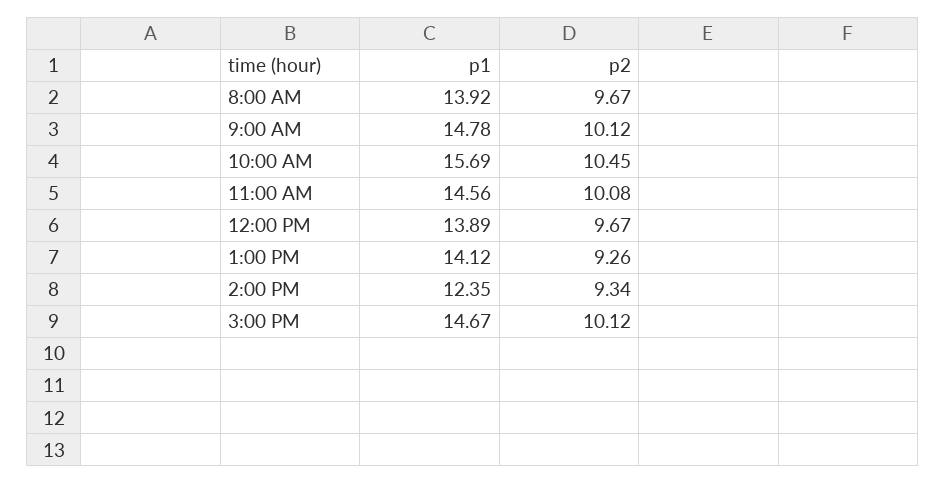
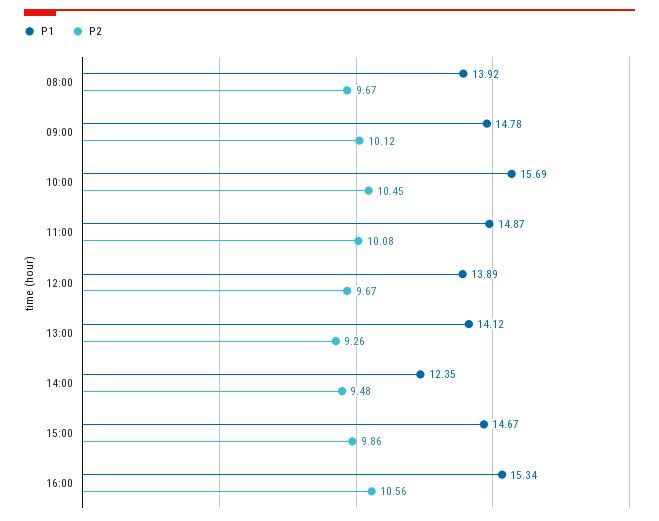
p1, 11:00 AM: 14.56 -> 14.87
p2, 2:00 PM: 9.34 -> 9.48
p2, 3:00 PM: 10.12 -> 9.86
p1, 16:00: none -> 15.34
p2, 16:00: none -> 10.56

